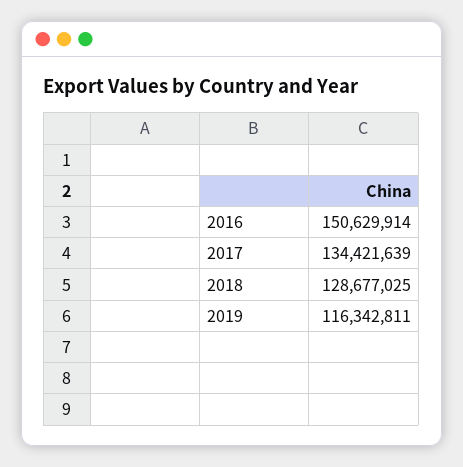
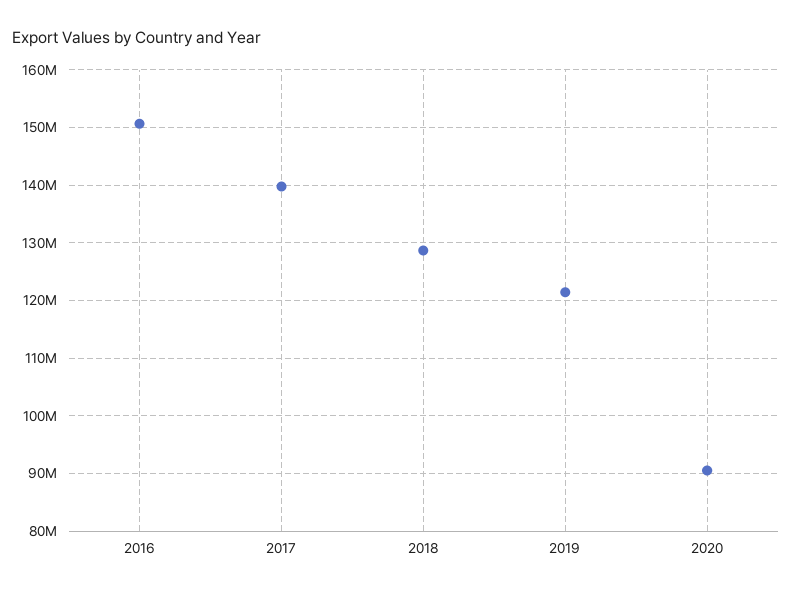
2017: 134421639 -> 140000000
2019: 116342811 -> 122000000
2020: none -> 90000000

